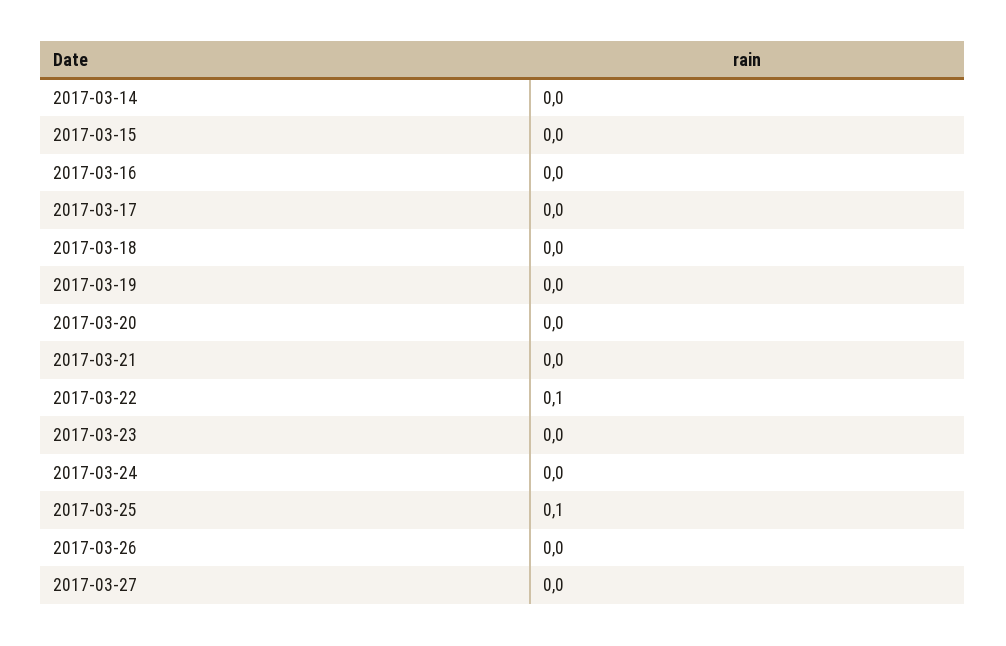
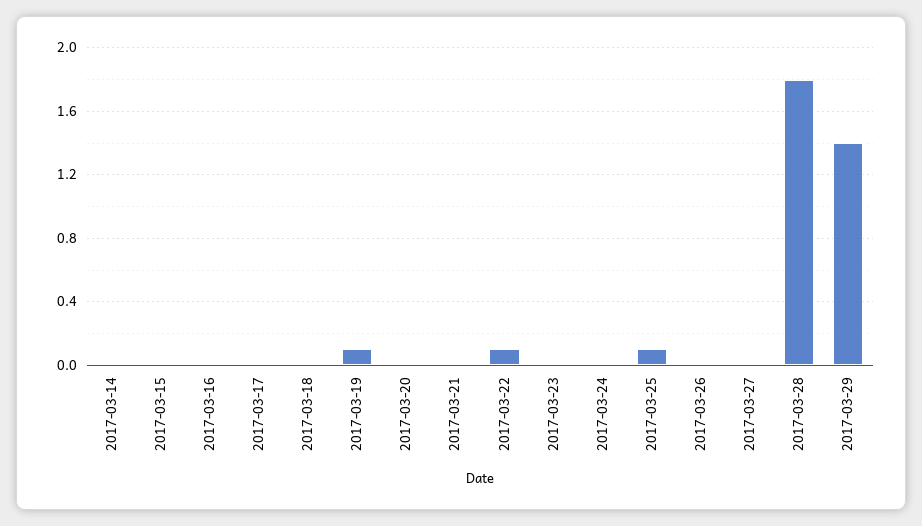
2017-03-19: 0 -> 0.1
2017-03-28: none -> 1.8
2017-03-29: none -> 1.4

